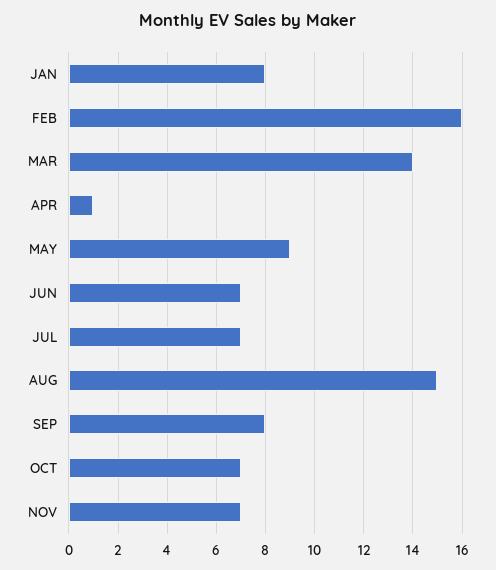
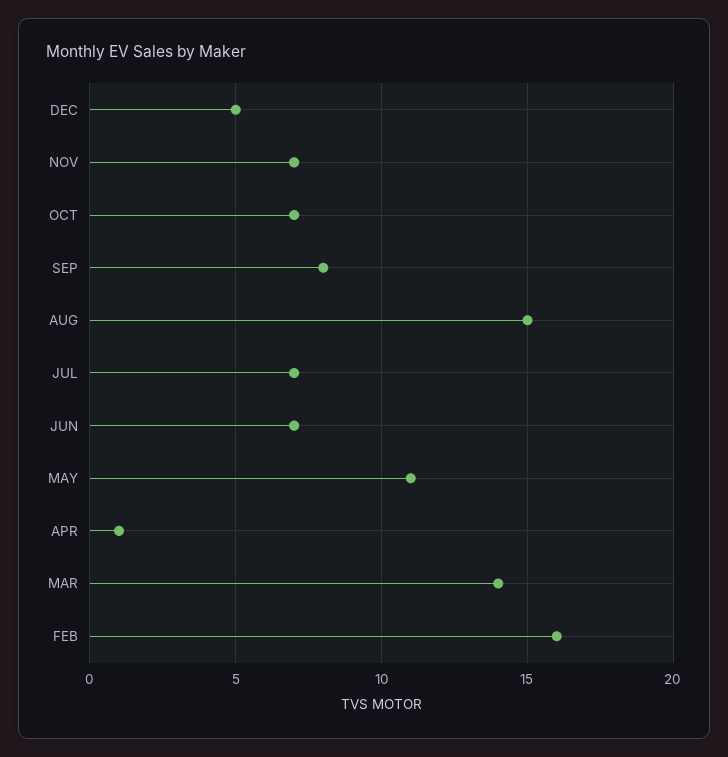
JAN: 8 -> none
MAY: 9 -> 11
DEC: none -> 5

